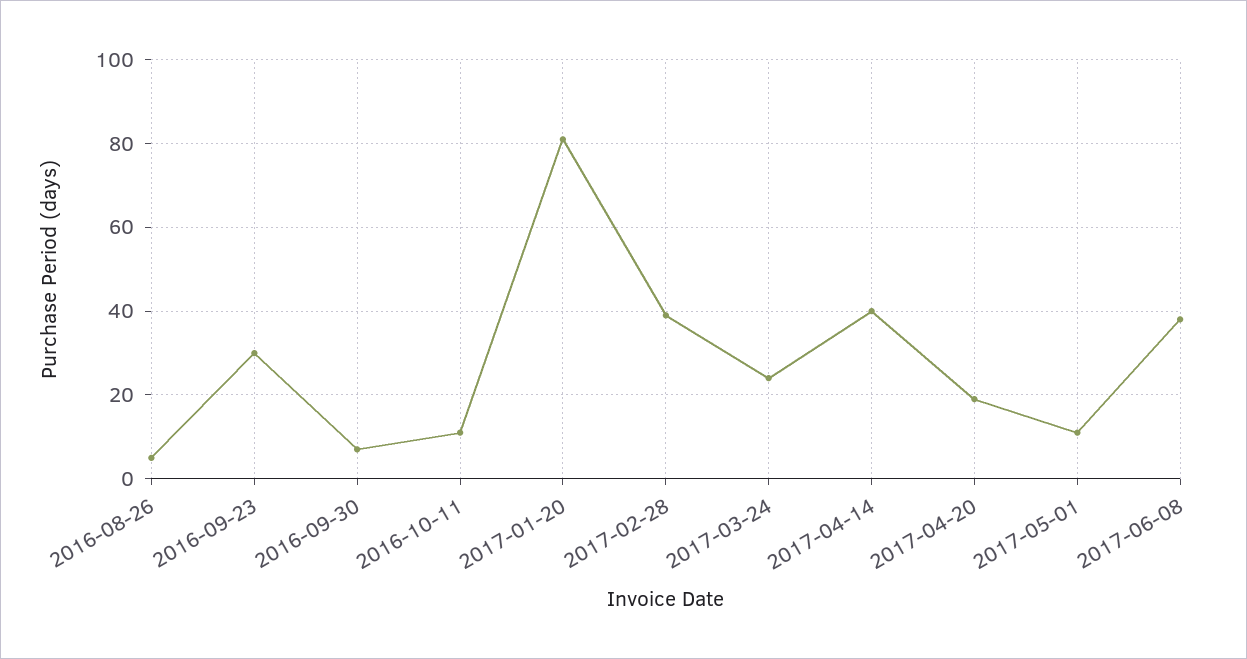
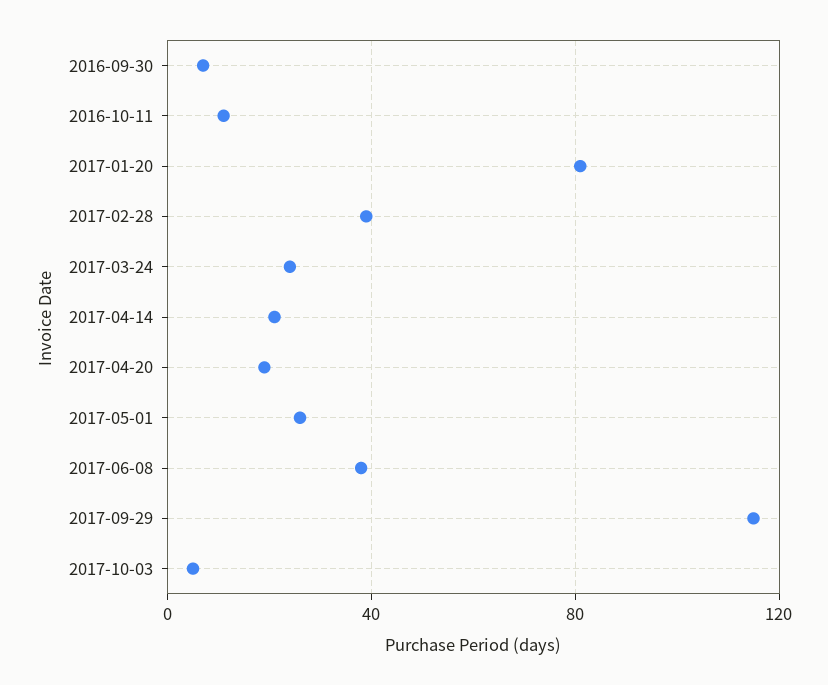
2016-08-26: 5 -> none
2016-09-23: 30 -> none
2017-04-14: 40 -> 20
2017-05-01: 10 -> 25
2017-09-29: none -> 115
2017-10-03: none -> 5

